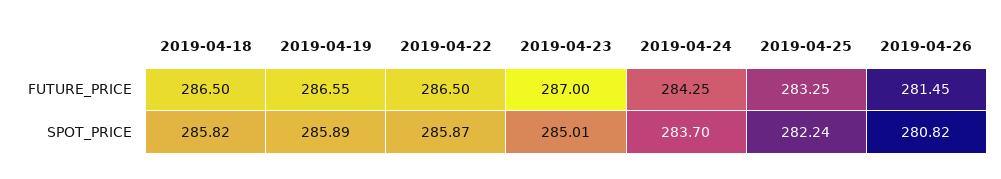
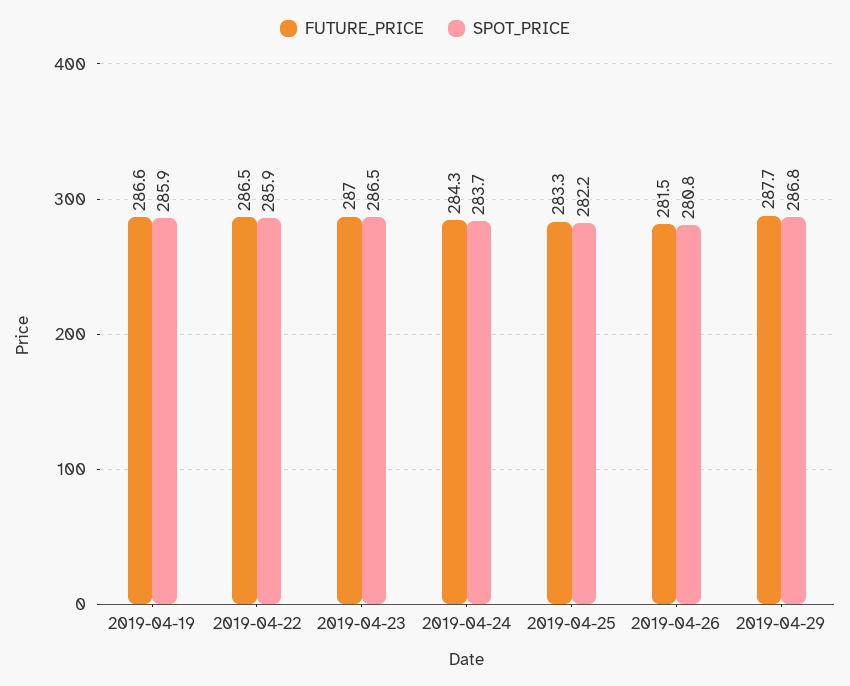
FUTURE_PRICE, 2019-04-18: 286.5 -> none
SPOT_PRICE, 2019-04-18: 285.82 -> none
SPOT_PRICE, 2019-04-23: 285.01 -> 286.5
FUTURE_PRICE, 2019-04-29: none -> 287.7
SPOT_PRICE, 2019-04-29: none -> 286.8

